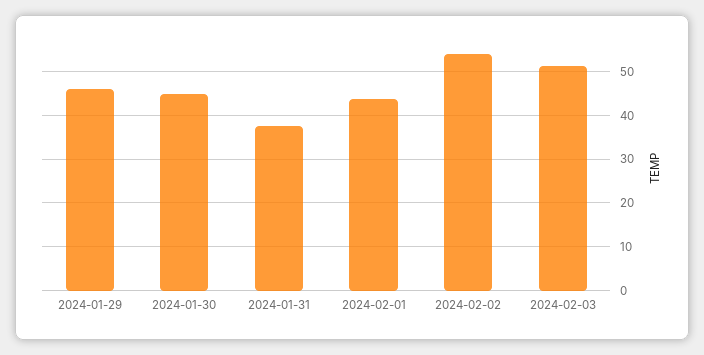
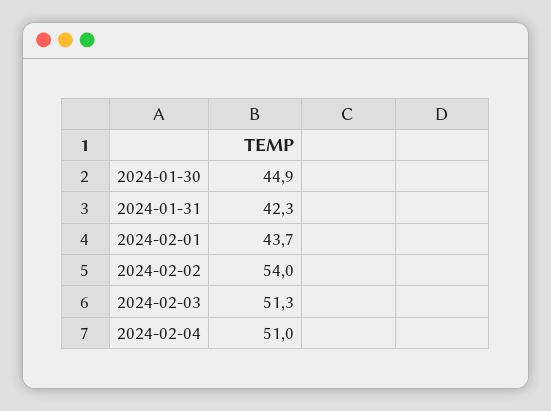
2024-01-29: 46 -> none
2024-01-31: 38 -> 42.3
2024-02-04: none -> 51

